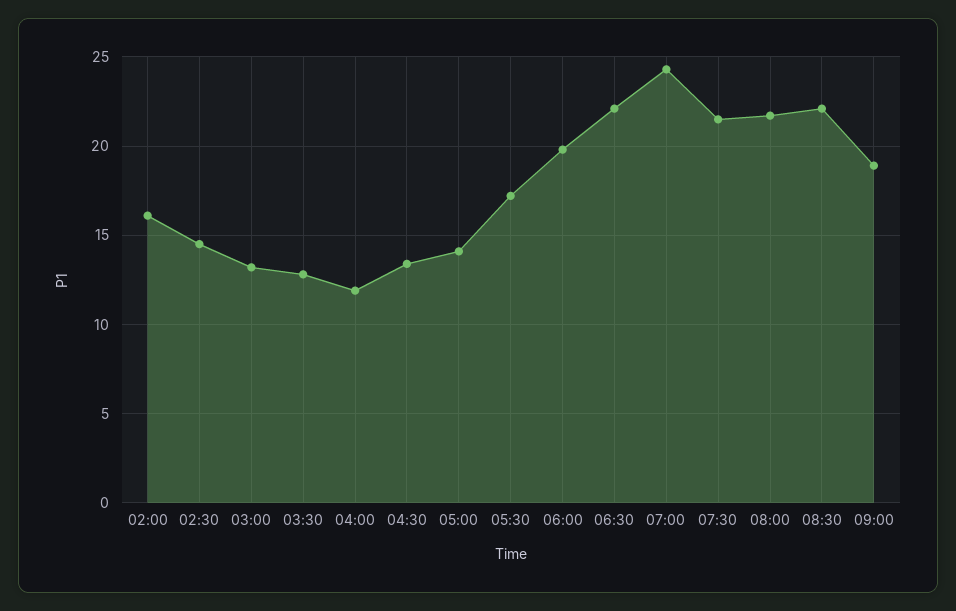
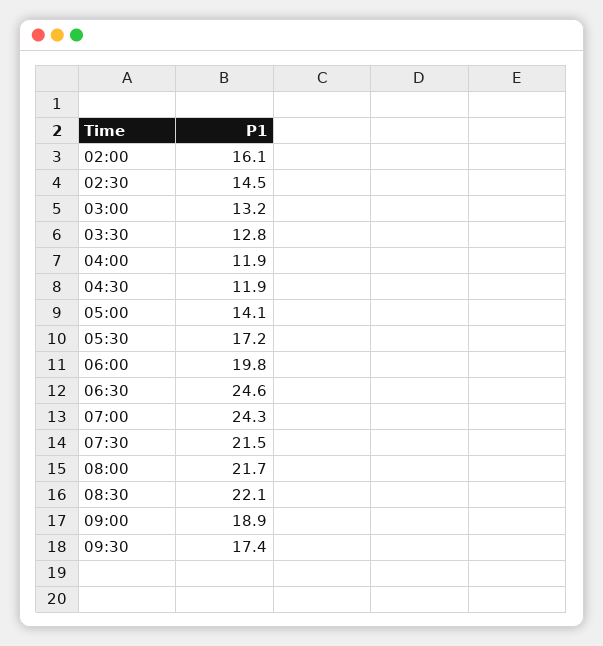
04:30: 13.5 -> 11.9
06:30: 22 -> 24.6
09:30: none -> 17.4

